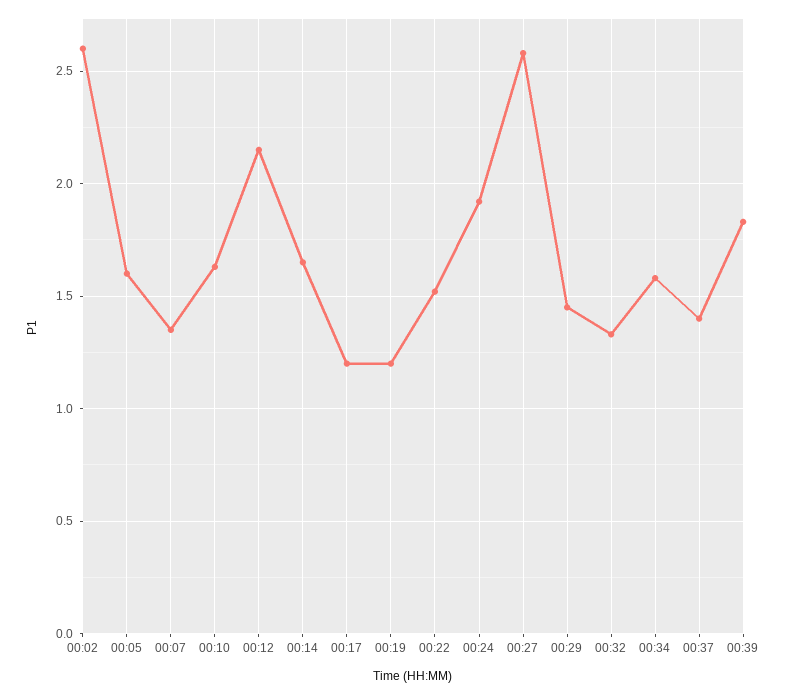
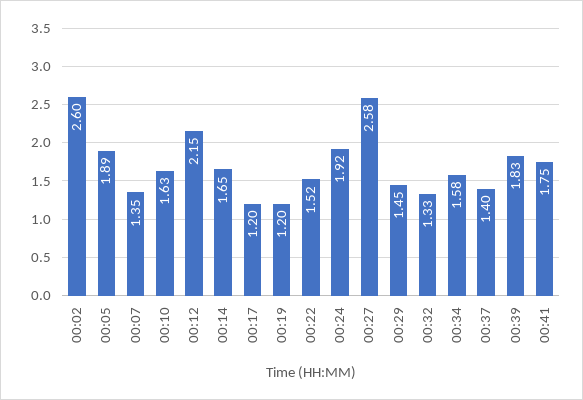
00:05: 1.6 -> 1.89
00:41: none -> 1.75

